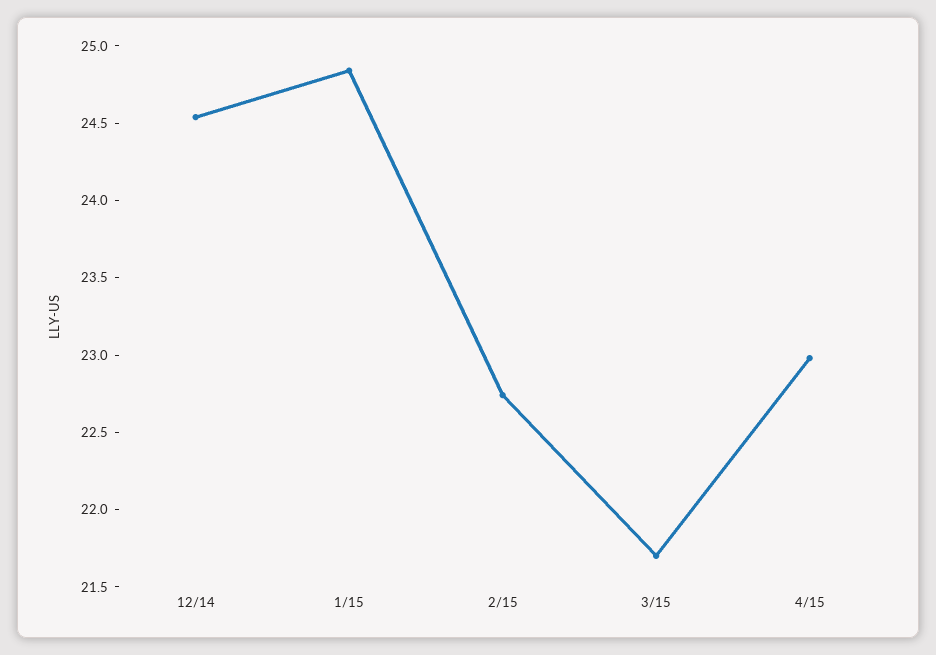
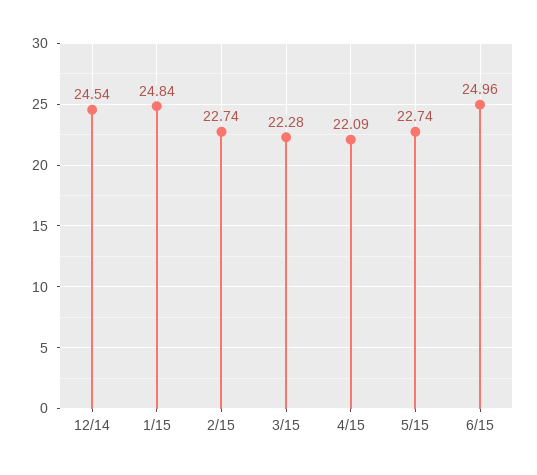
3/15: 21.7 -> 22.28
4/15: 23 -> 22.09
5/15: none -> 22.74
6/15: none -> 24.96

